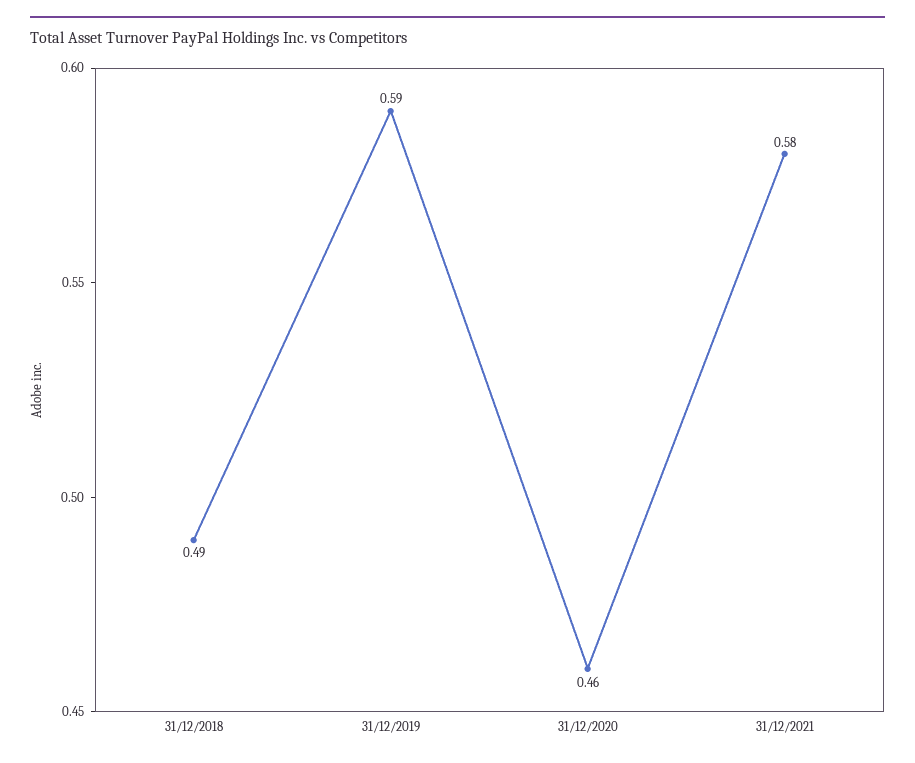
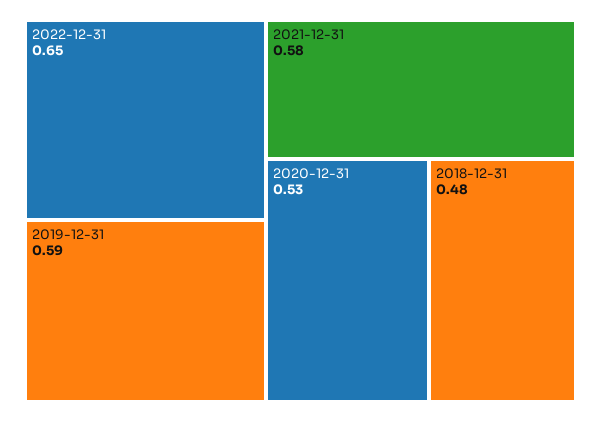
31/12/2018: 0.49 -> 0.48
31/12/2020: 0.46 -> 0.53
2022-12-31: none -> 0.65

